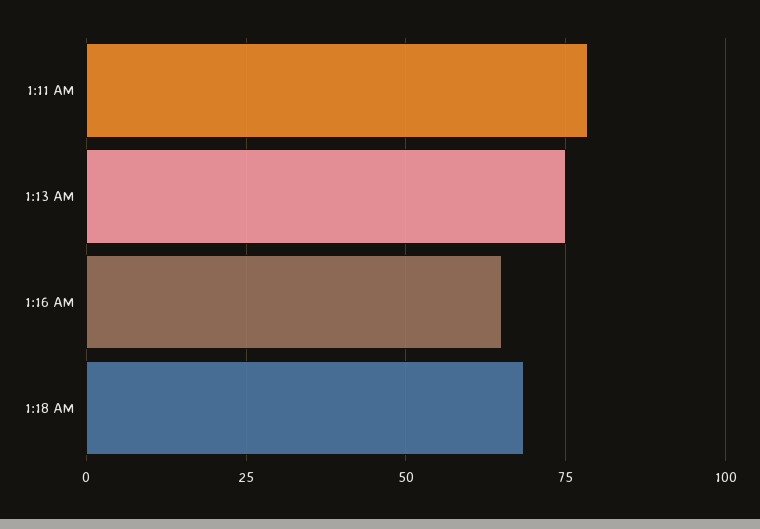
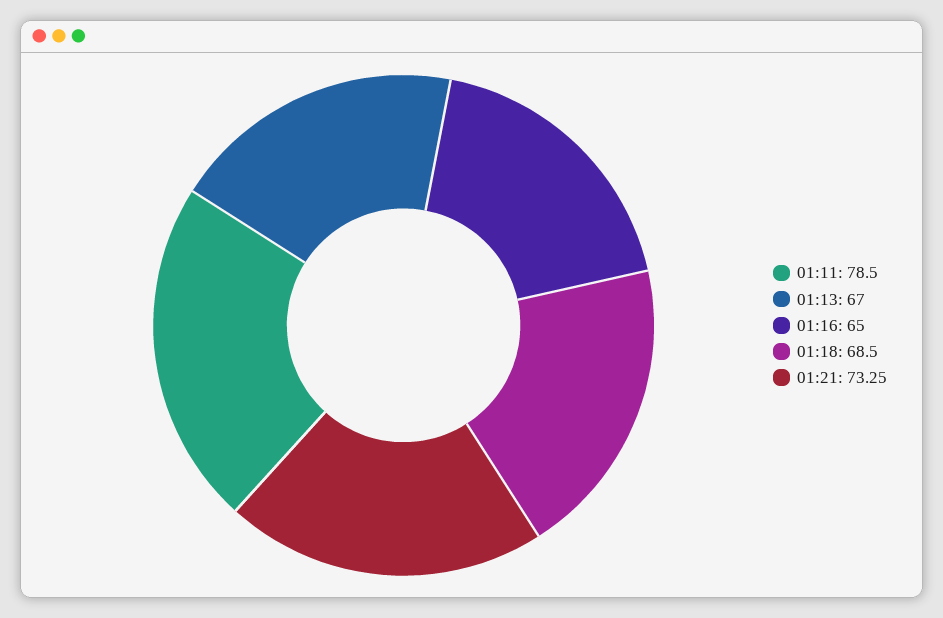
1:13 AM: 75 -> 67
01:21: none -> 73.25

